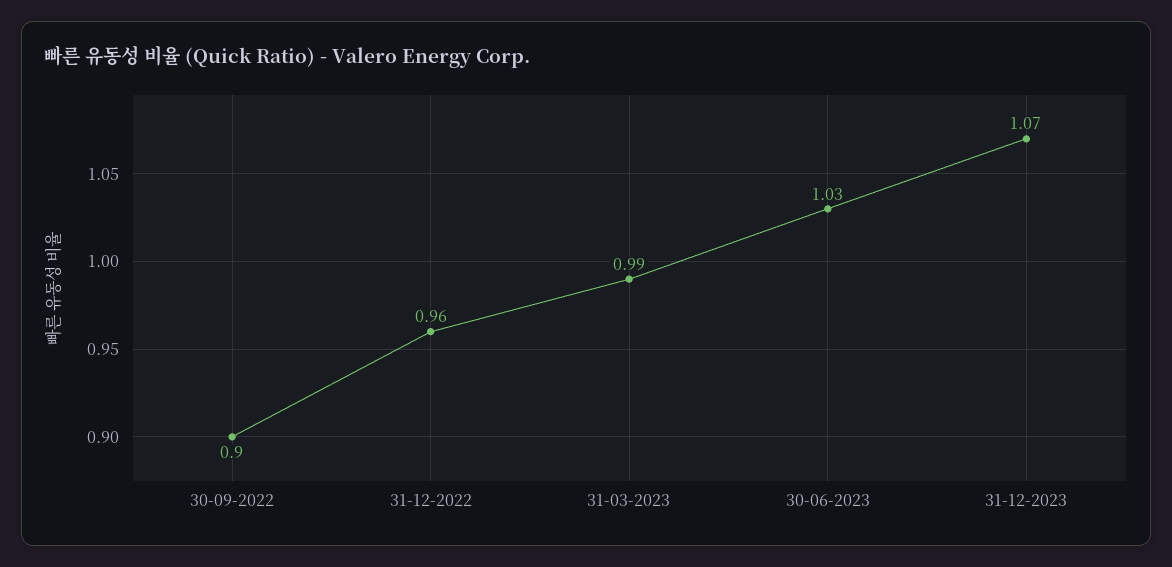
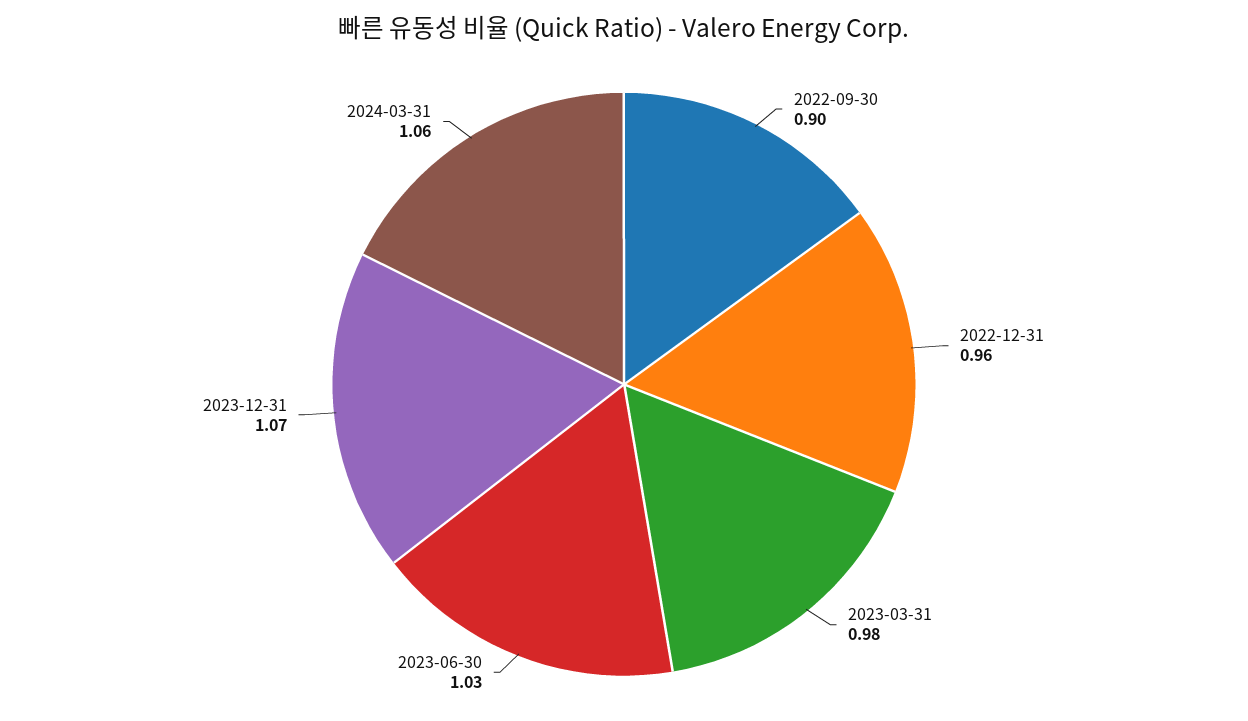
31-03-2023: 0.99 -> 0.98
2024-03-31: none -> 1.06

